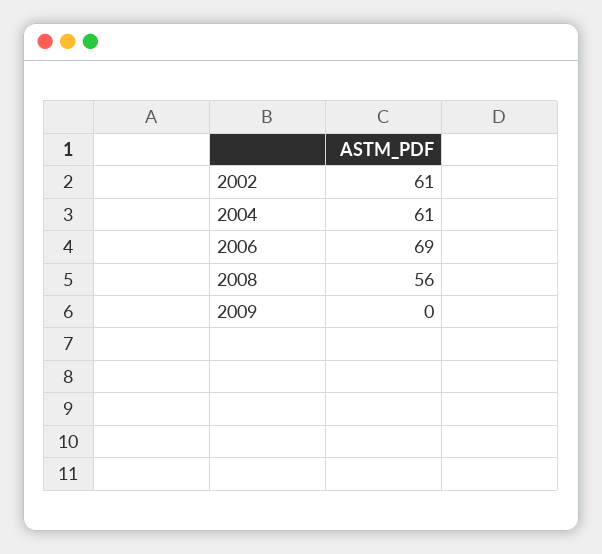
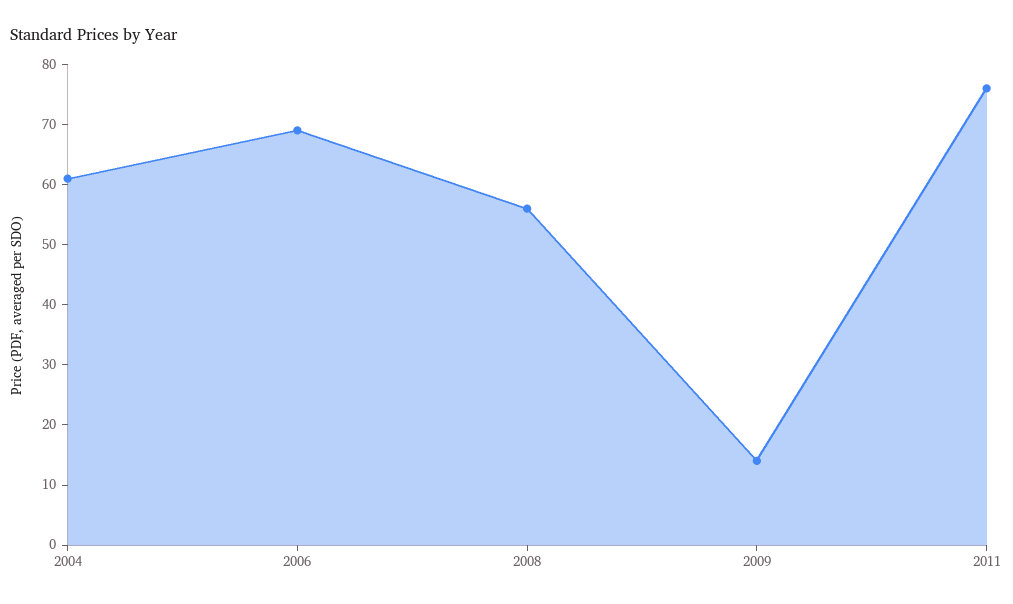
2002: 61 -> none
2009: 0 -> 15
2011: none -> 75

